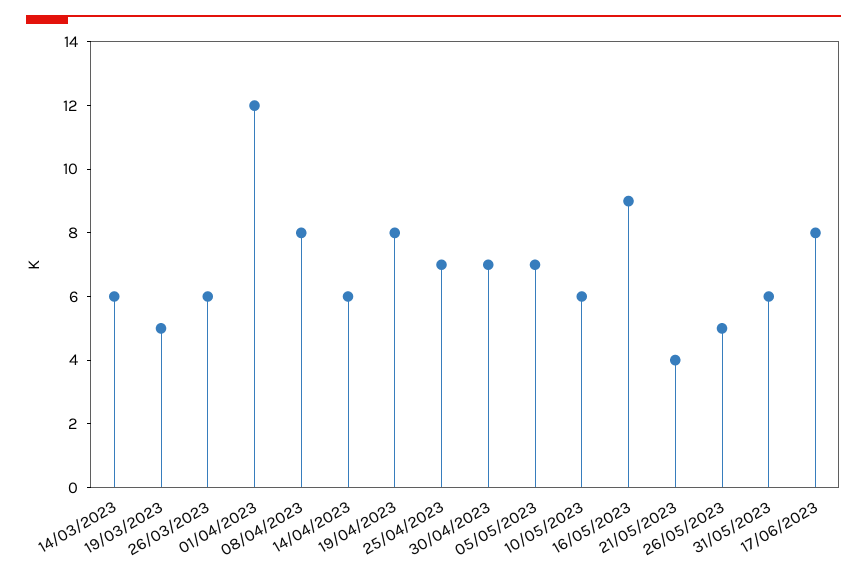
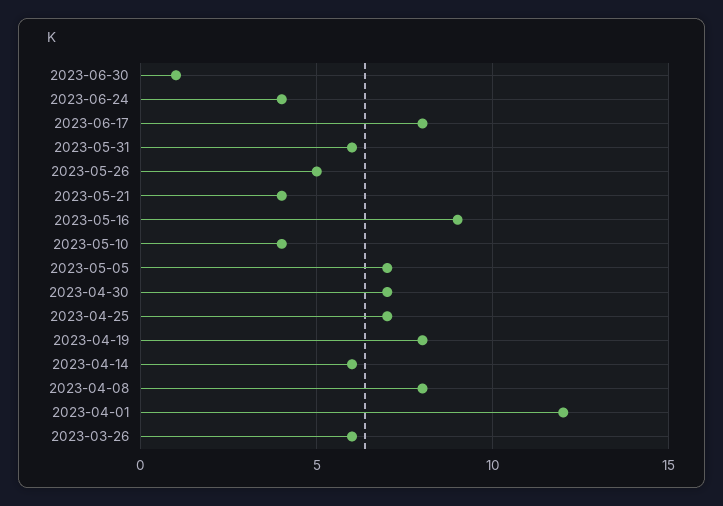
14/03/2023: 6 -> none
19/03/2023: 5 -> none
10/05/2023: 6 -> 4
2023-06-30: none -> 1
2023-06-24: none -> 4

